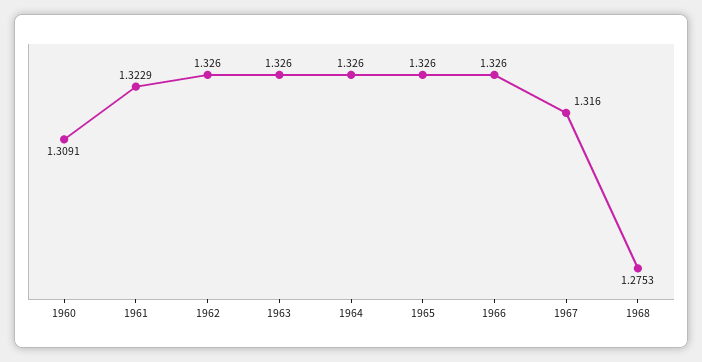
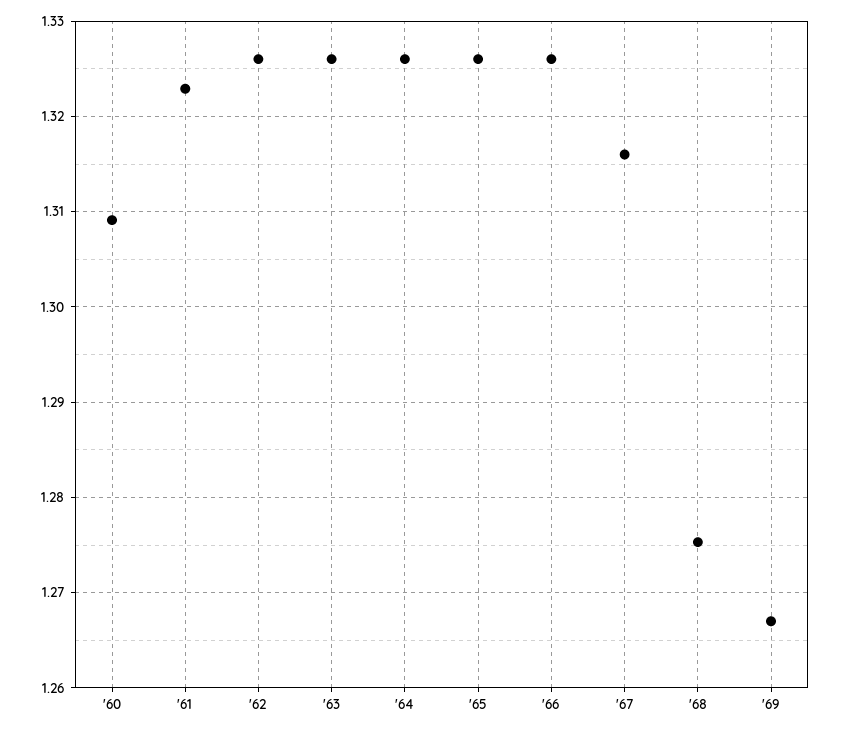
'69: none -> 1.267

